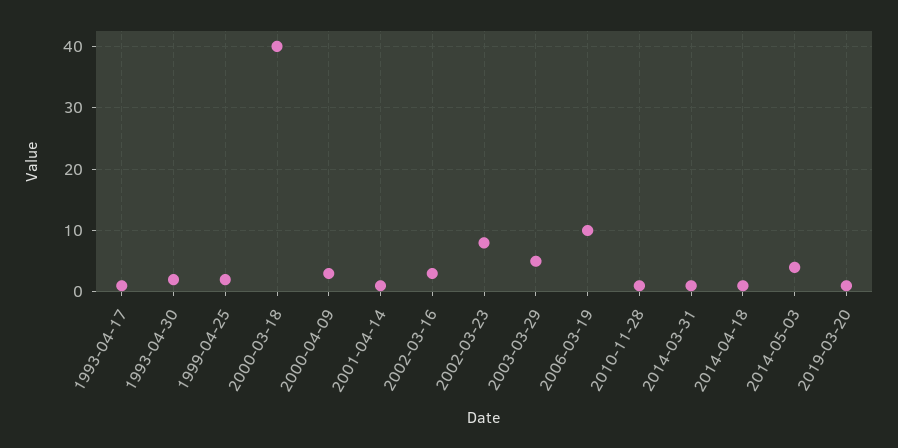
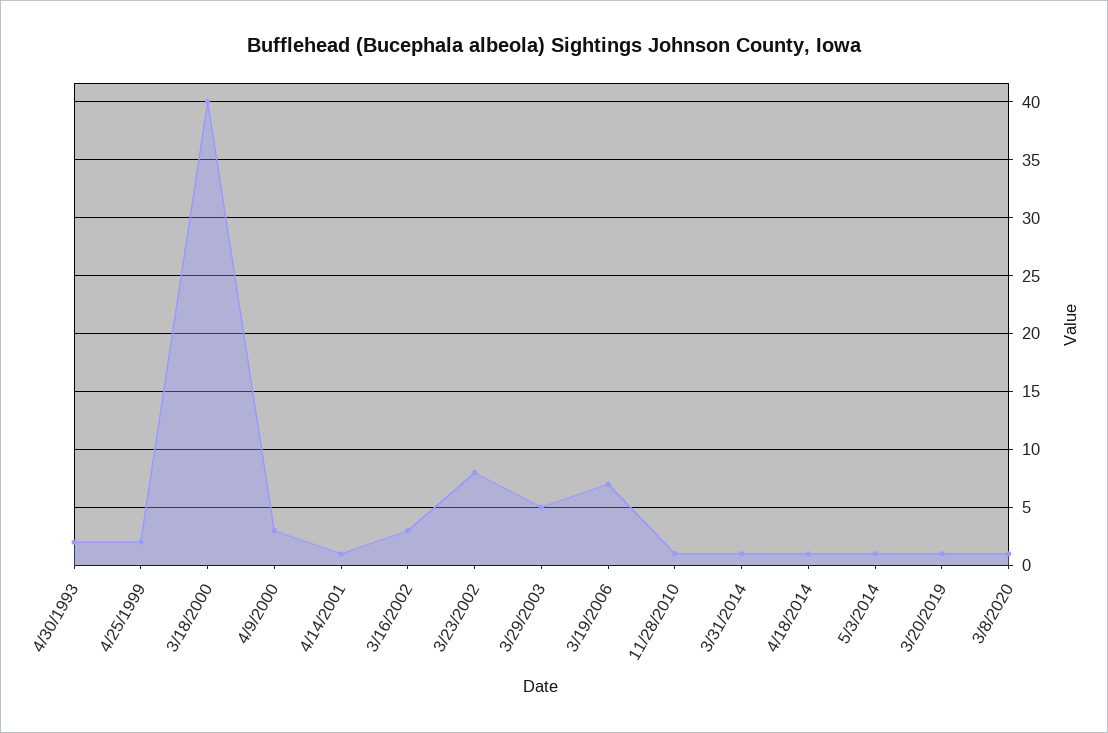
1993-04-17: 1 -> none
2006-03-19: 10 -> 7
2014-05-03: 4 -> 1
3/8/2020: none -> 1

